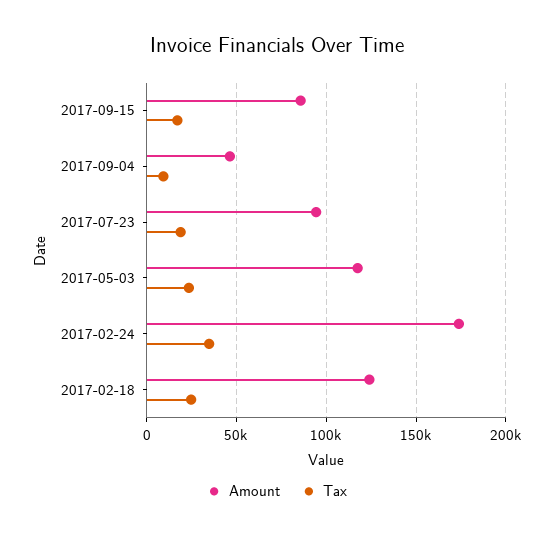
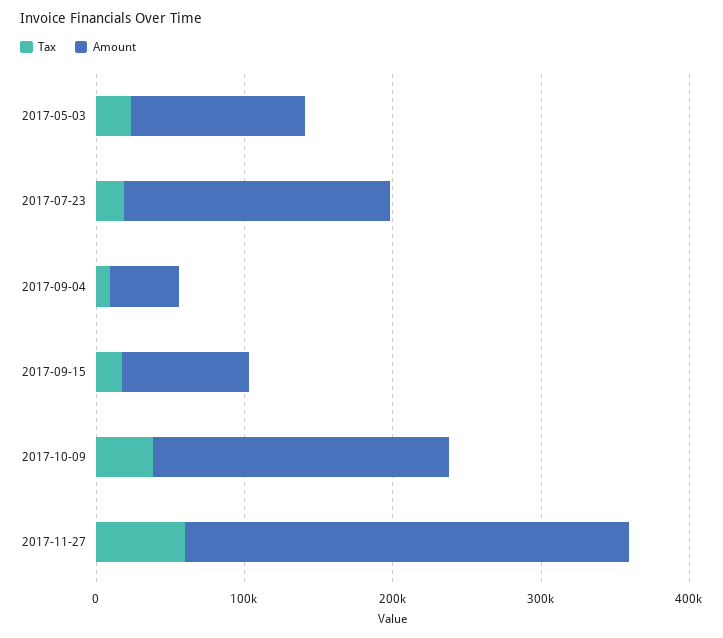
Amount, 2017-07-23: 95000 -> 180000
Amount, 2017-02-24: 175000 -> none
Tax, 2017-02-24: 35000 -> none
Amount, 2017-02-18: 125000 -> none
Tax, 2017-02-18: 25000 -> none
Tax, 2017-10-09: none -> 40000
Amount, 2017-10-09: none -> 200000
Tax, 2017-11-27: none -> 60000
Amount, 2017-11-27: none -> 300000

